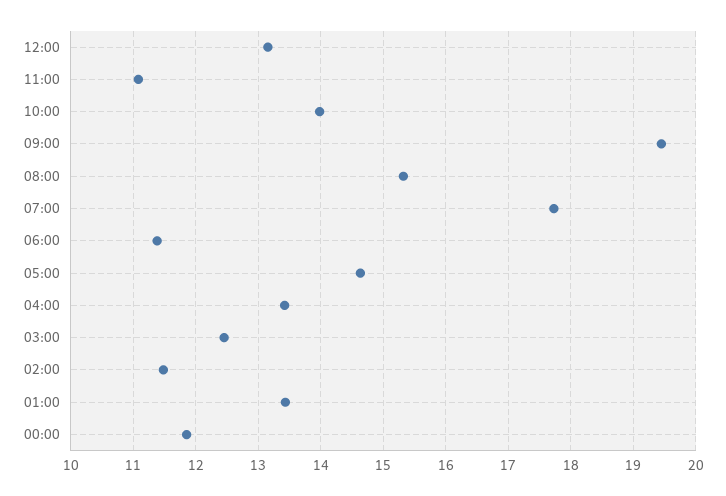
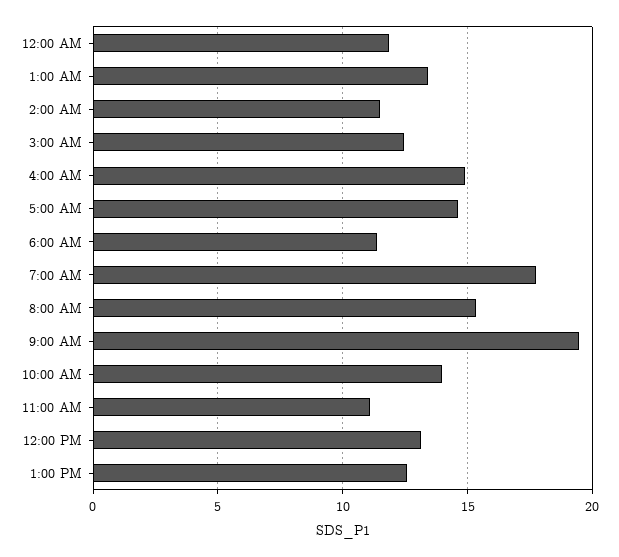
04:00: 13.4 -> 15
1:00 PM: none -> 12.5

